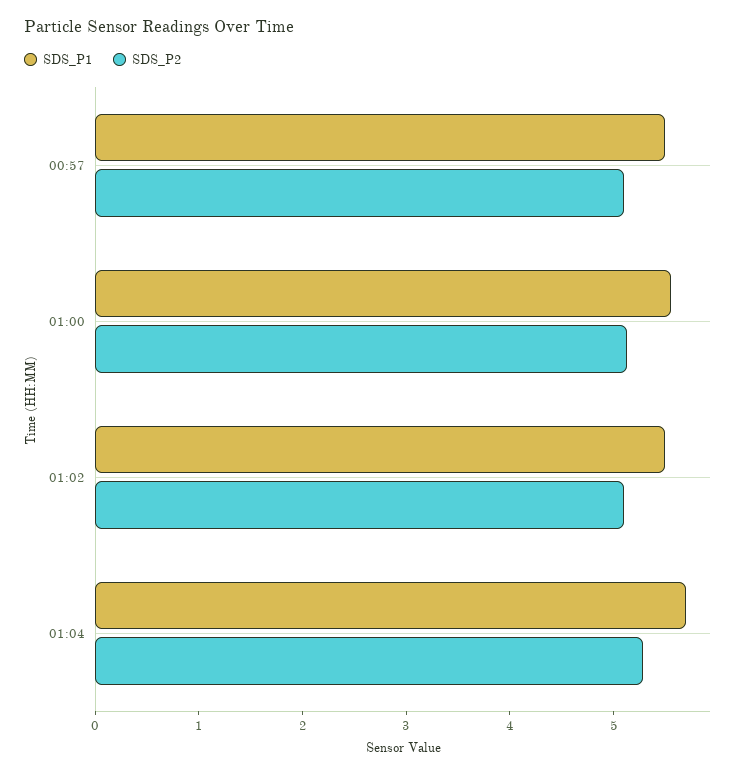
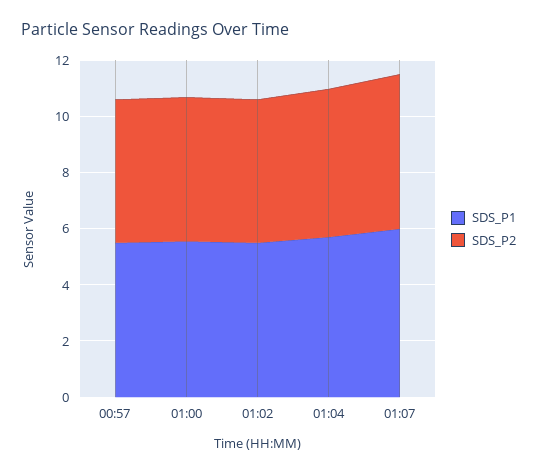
SDS_P1, 01:07: none -> 6
SDS_P2, 01:07: none -> 5.5

